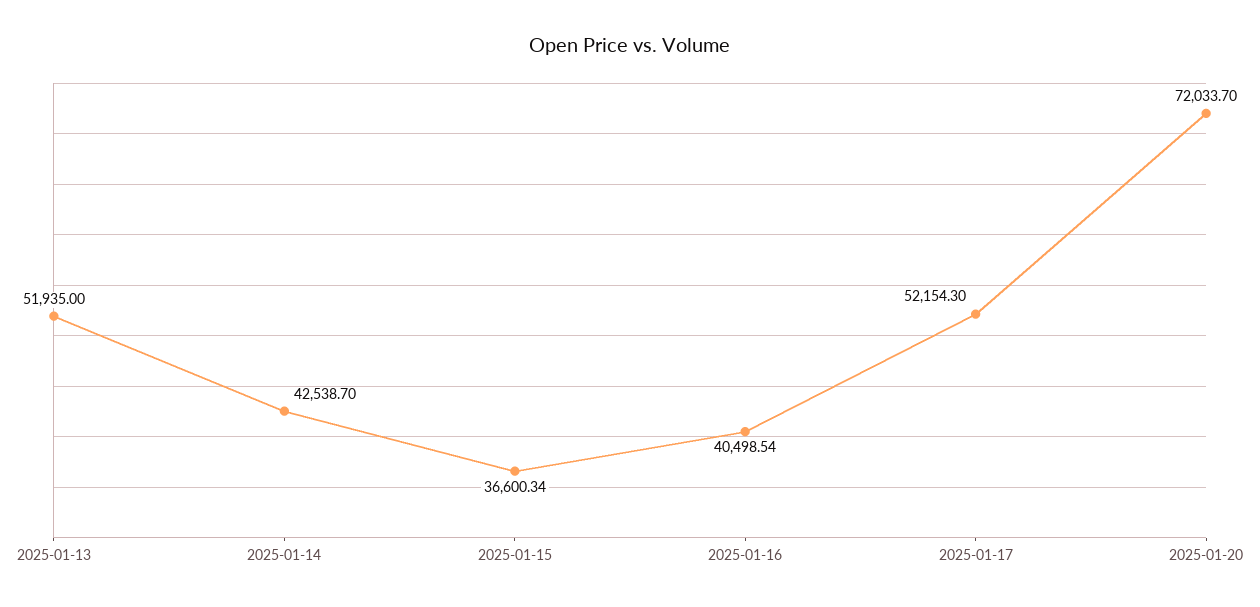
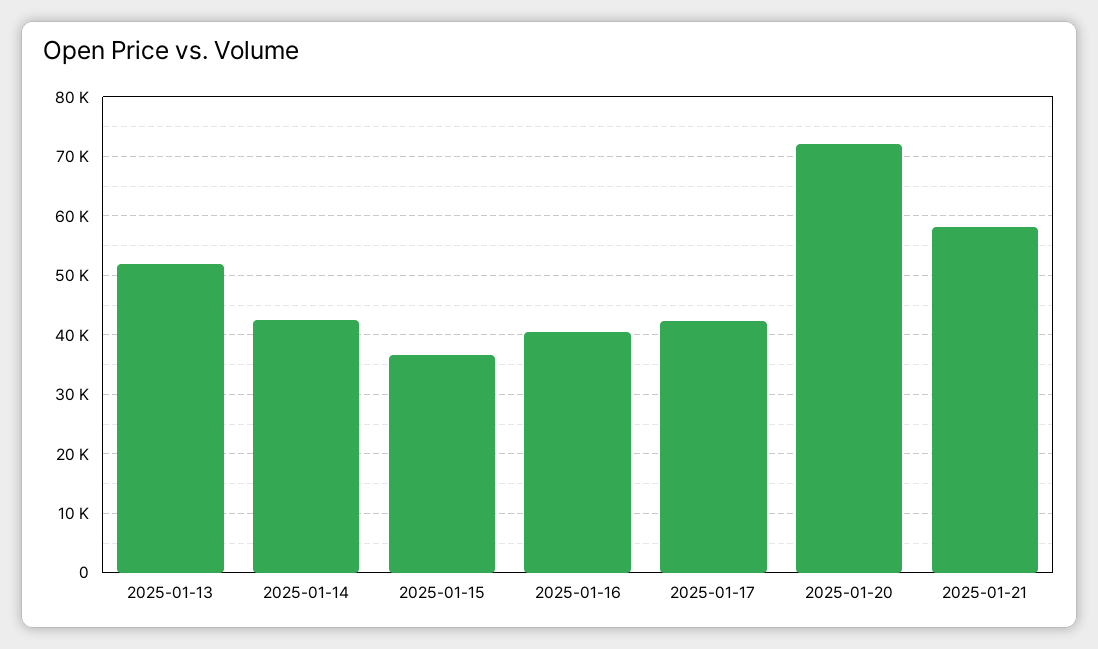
2025-01-17: 52154.3 -> 42000
2025-01-21: none -> 58000

